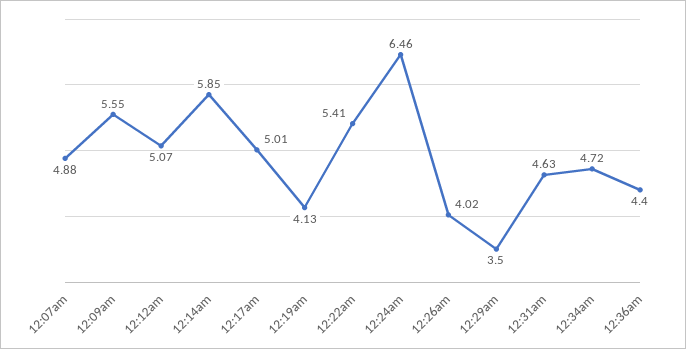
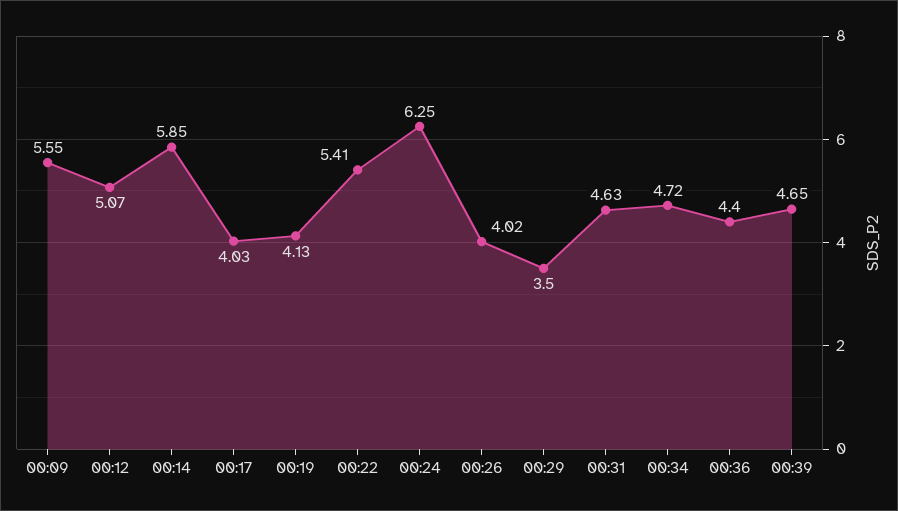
12:07am: 4.88 -> none
12:17am: 5.01 -> 4.03
12:24am: 6.46 -> 6.25
00:39: none -> 4.65

